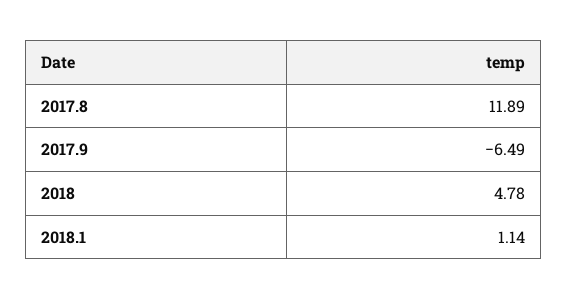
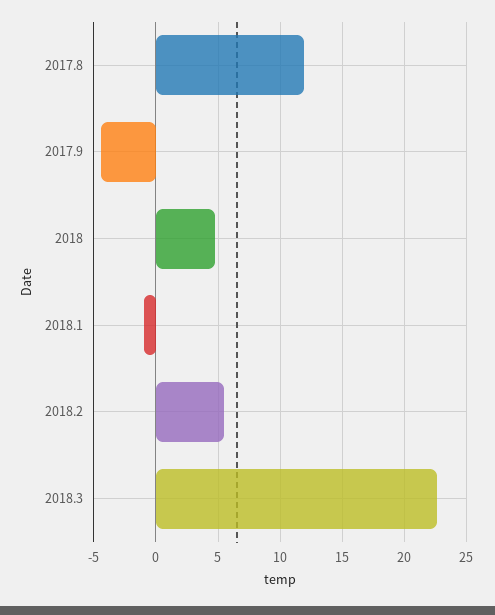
2017.9: -6.49 -> -4.5
2018.1: 1.14 -> -1
2018.2: none -> 5.5
2018.3: none -> 22.5

